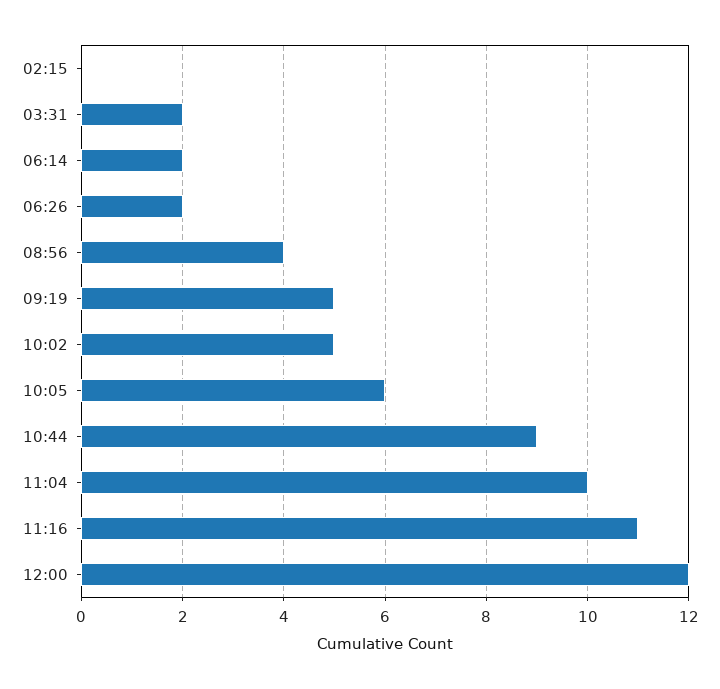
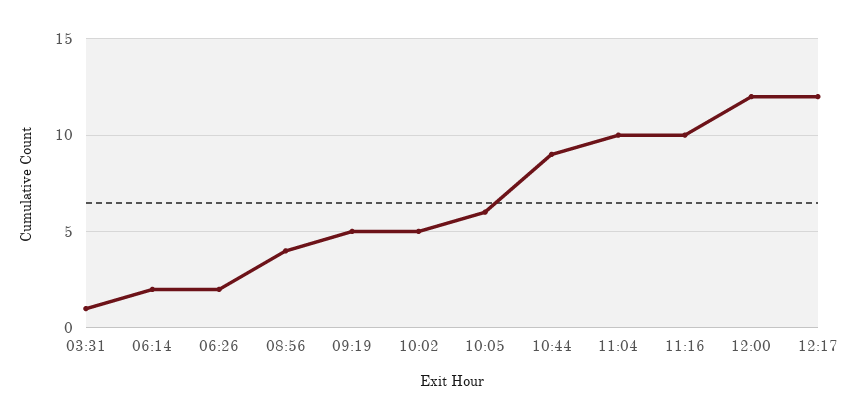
02:15: 0 -> none
03:31: 2 -> 1
11:16: 11 -> 10
12:17: none -> 12

